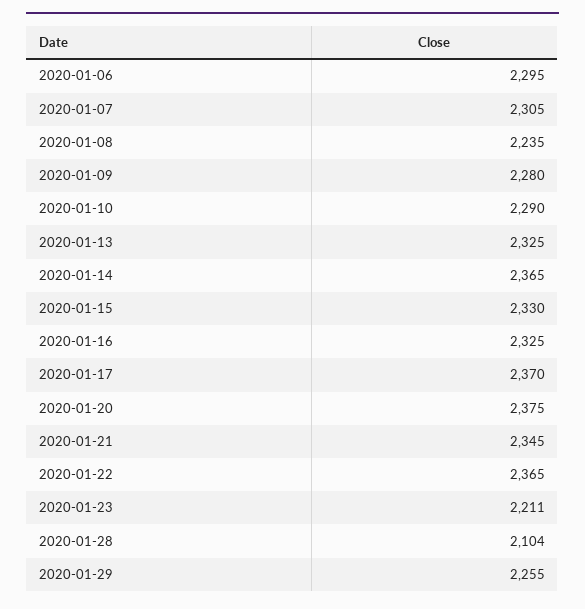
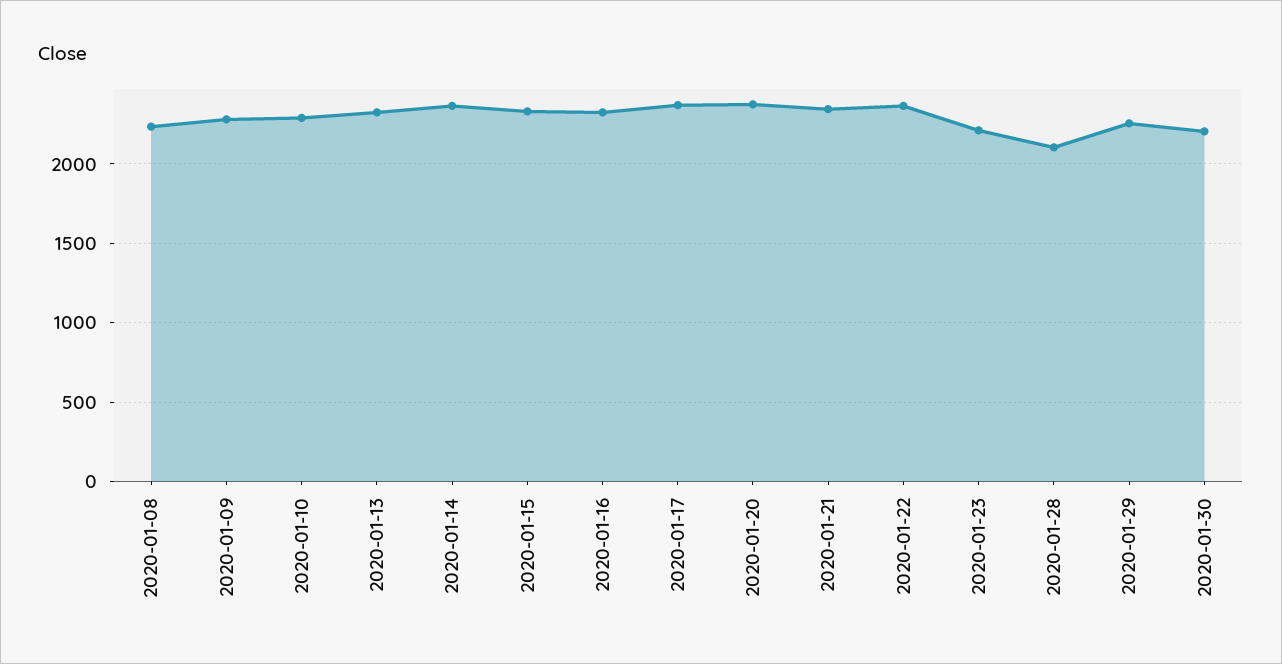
2020-01-06: 2295 -> none
2020-01-07: 2305 -> none
2020-01-30: none -> 2200

